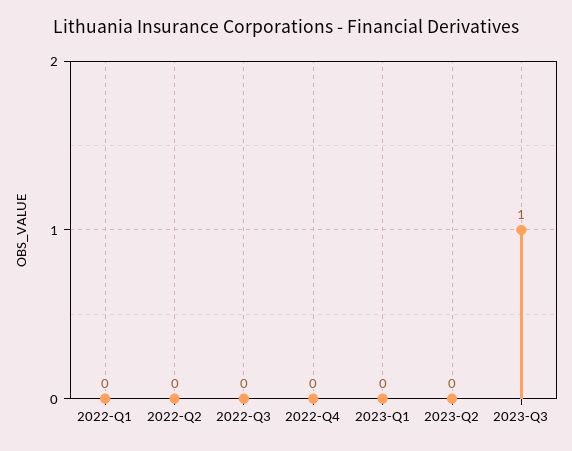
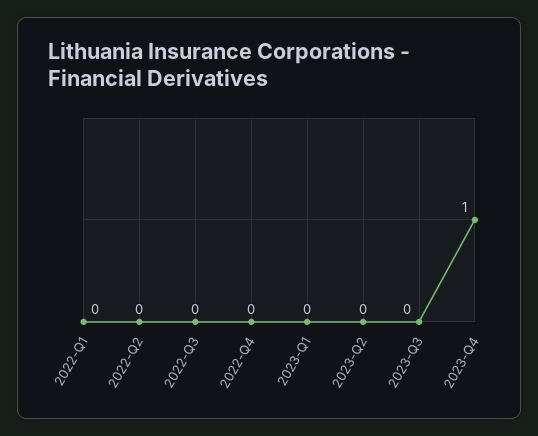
2023-Q3: 1 -> 0
2023-Q4: none -> 1

